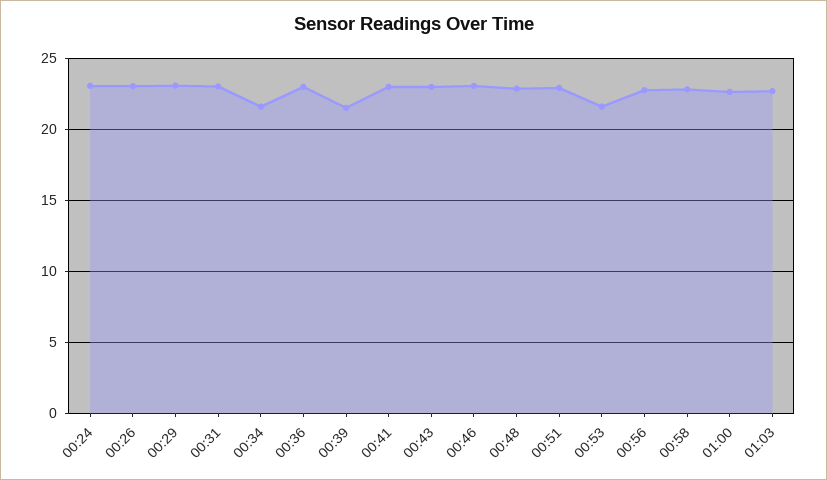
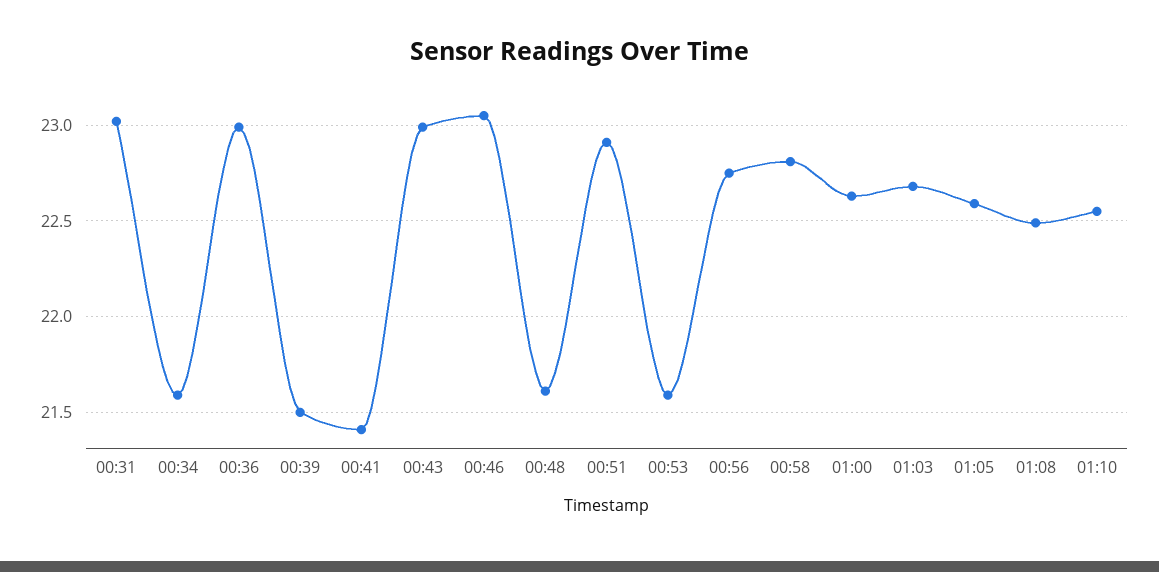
00:24: 23 -> none
00:26: 23 -> none
00:29: 23 -> none
00:41: 23 -> 21.4
00:48: 23 -> 21.6
01:05: none -> 22.6
01:08: none -> 22.5
01:10: none -> 22.55

